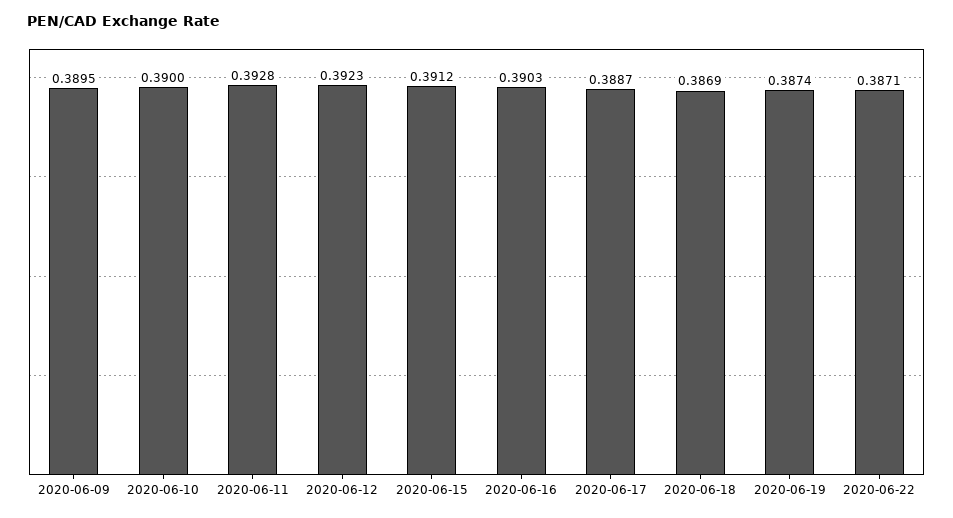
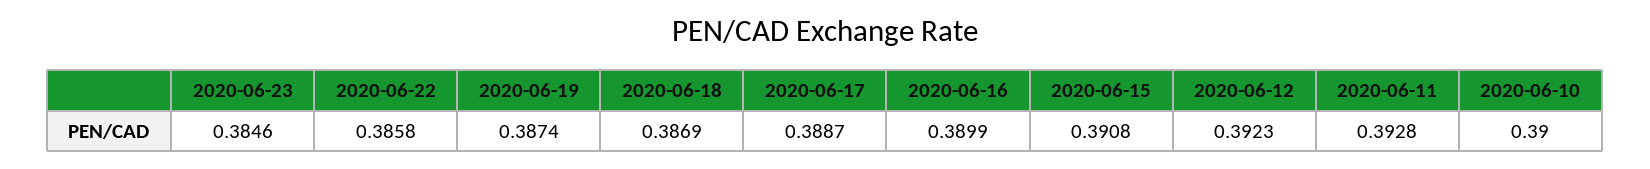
2020-06-09: 0.3895 -> none
2020-06-15: 0.3912 -> 0.3908
2020-06-16: 0.3903 -> 0.3899
2020-06-22: 0.3871 -> 0.3858
2020-06-23: none -> 0.3846

